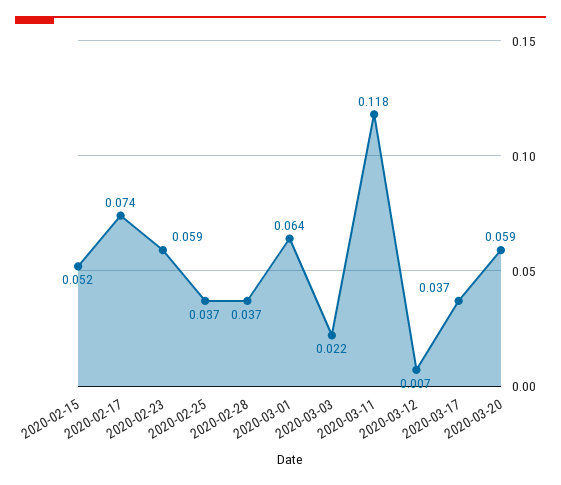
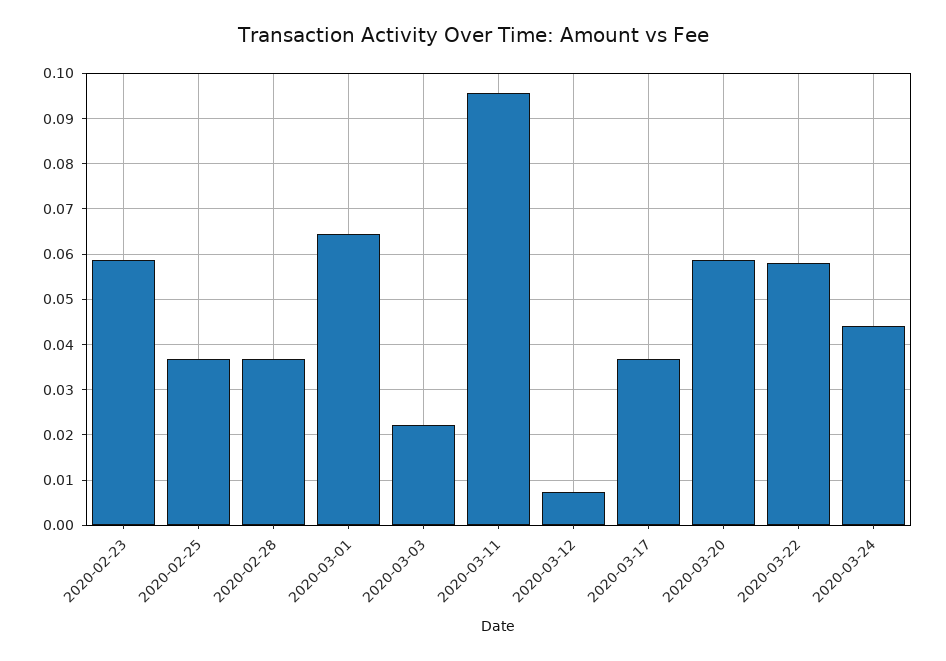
2020-02-15: 0.052 -> none
2020-02-17: 0.074 -> none
2020-03-11: 0.118 -> 0.096
2020-03-22: none -> 0.058
2020-03-24: none -> 0.044

